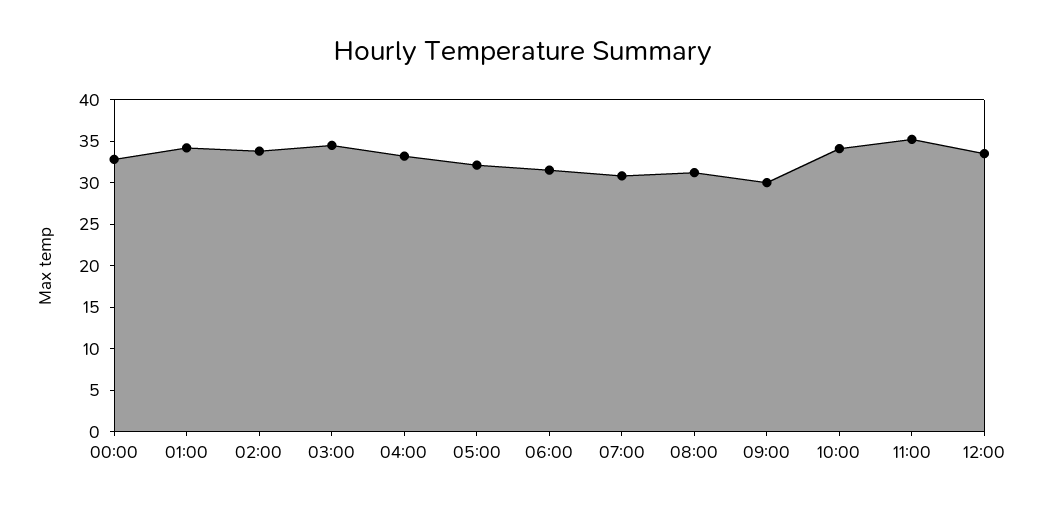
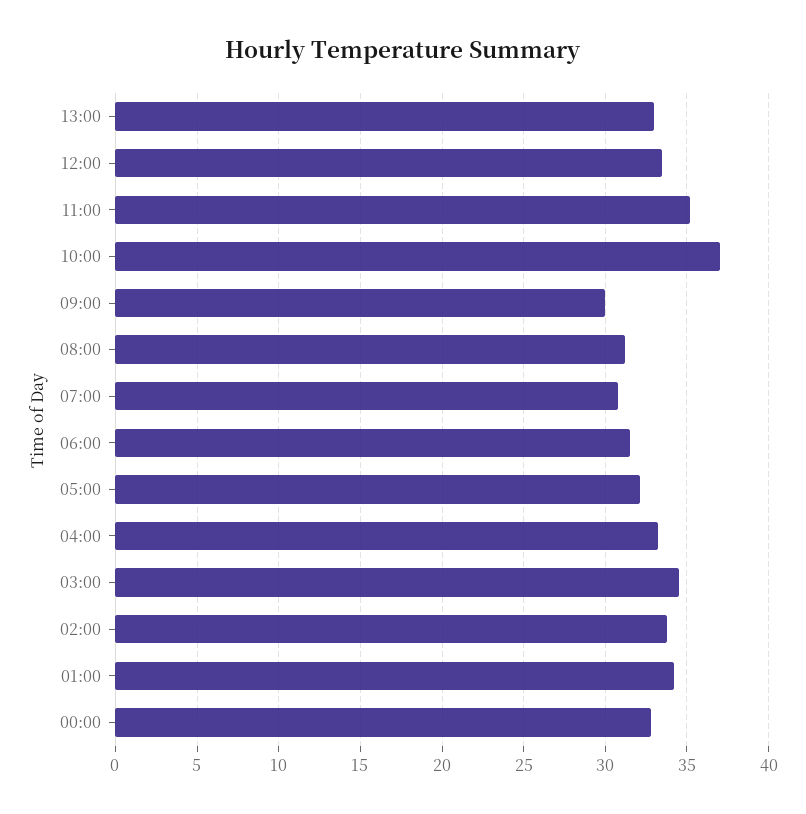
10:00: 34 -> 37
13:00: none -> 33

